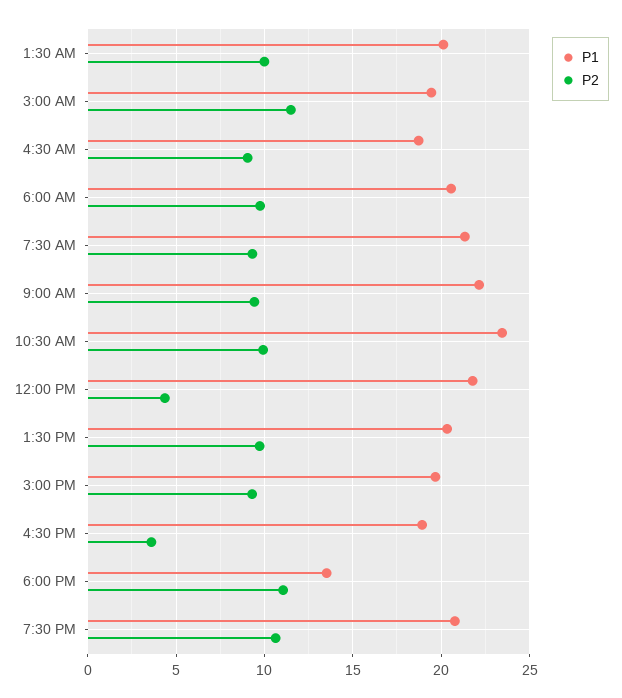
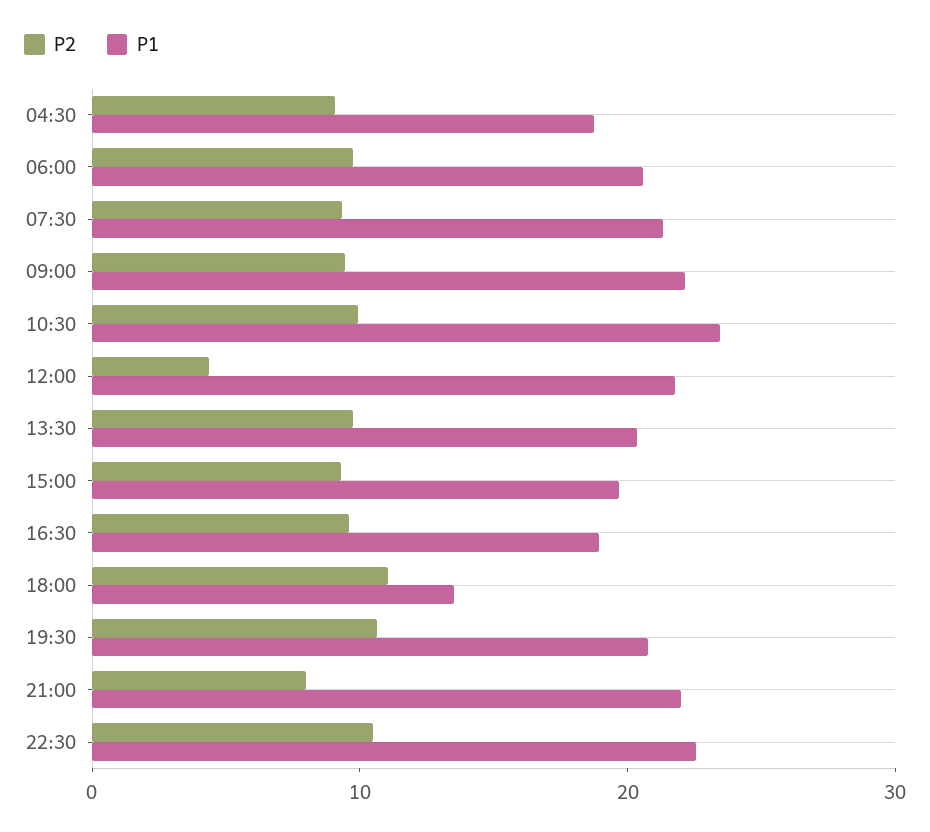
P1, 1:30 AM: 20 -> none
P2, 1:30 AM: 10 -> none
P1, 3:00 AM: 19.5 -> none
P2, 3:00 AM: 11.5 -> none
P2, 4:30 PM: 3.5 -> 10
P2, 21:00: none -> 8
P1, 21:00: none -> 22
P2, 22:30: none -> 10
P1, 22:30: none -> 22

